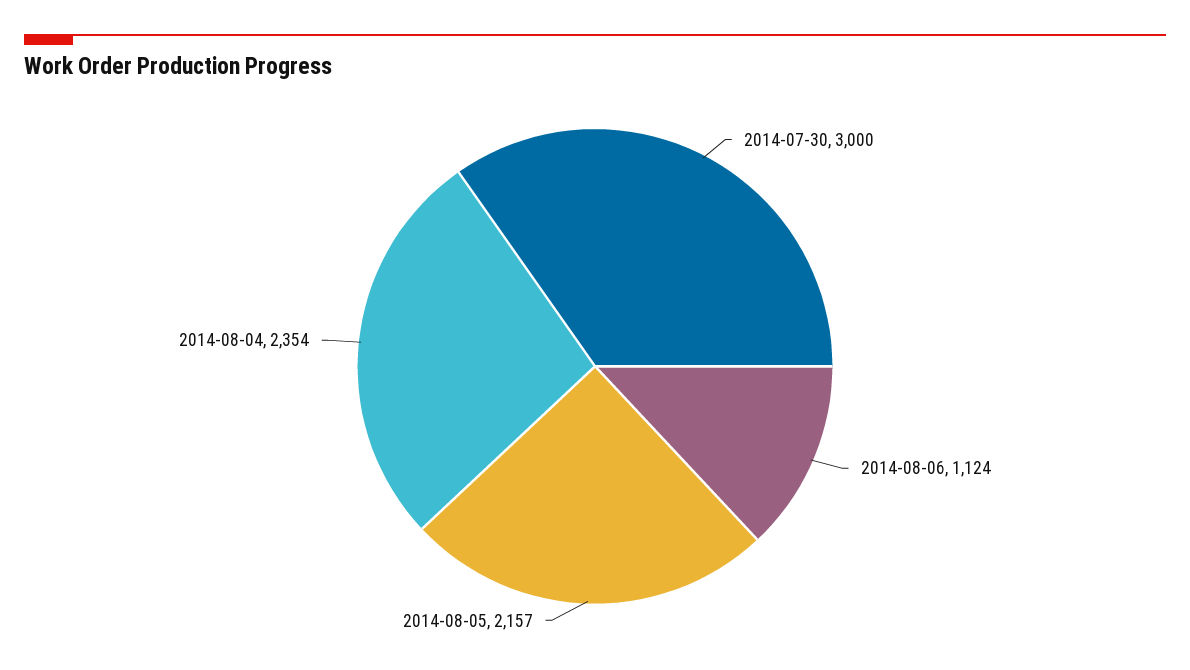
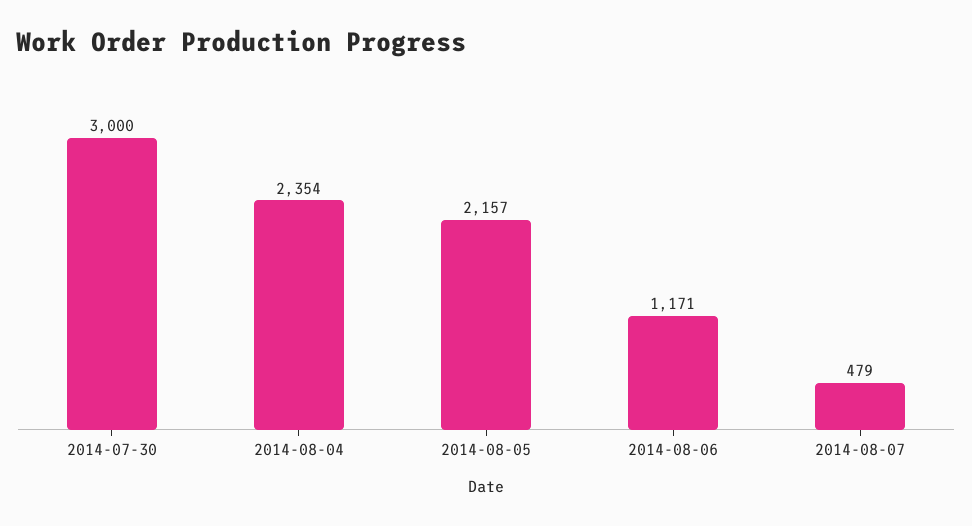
2014-08-06: 1124 -> 1171
2014-08-07: none -> 479

